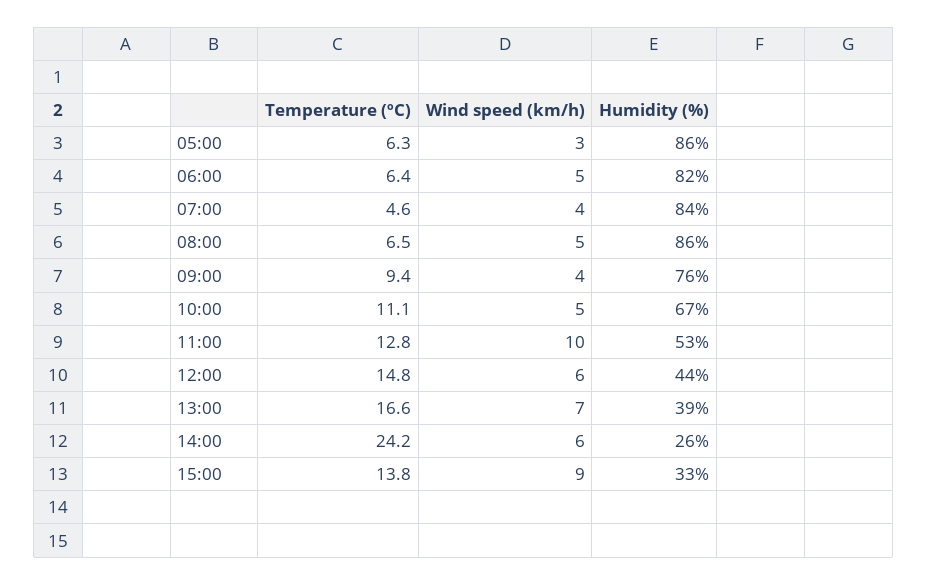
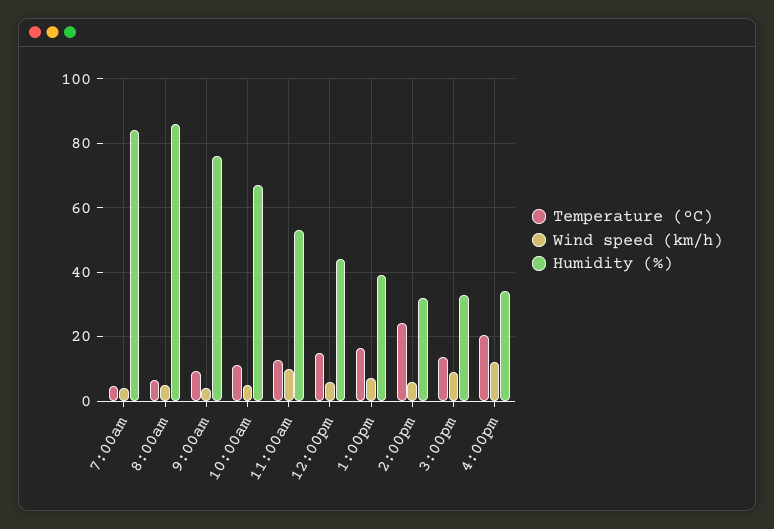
Temperature (ºC), 05:00: 6.3 -> none
Wind speed (km/h), 05:00: 3 -> none
Humidity (%), 05:00: 86 -> none
Temperature (ºC), 06:00: 6.4 -> none
Wind speed (km/h), 06:00: 5 -> none
Humidity (%), 06:00: 82 -> none
Humidity (%), 14:00: 26 -> 32
Temperature (ºC), 4:00pm: none -> 20
Wind speed (km/h), 4:00pm: none -> 12
Humidity (%), 4:00pm: none -> 34

